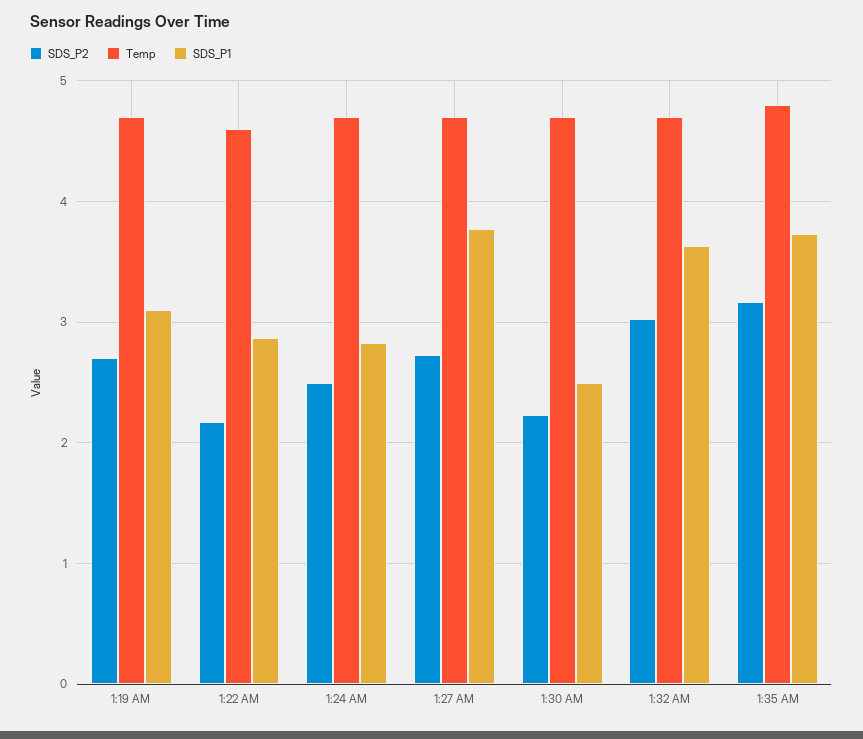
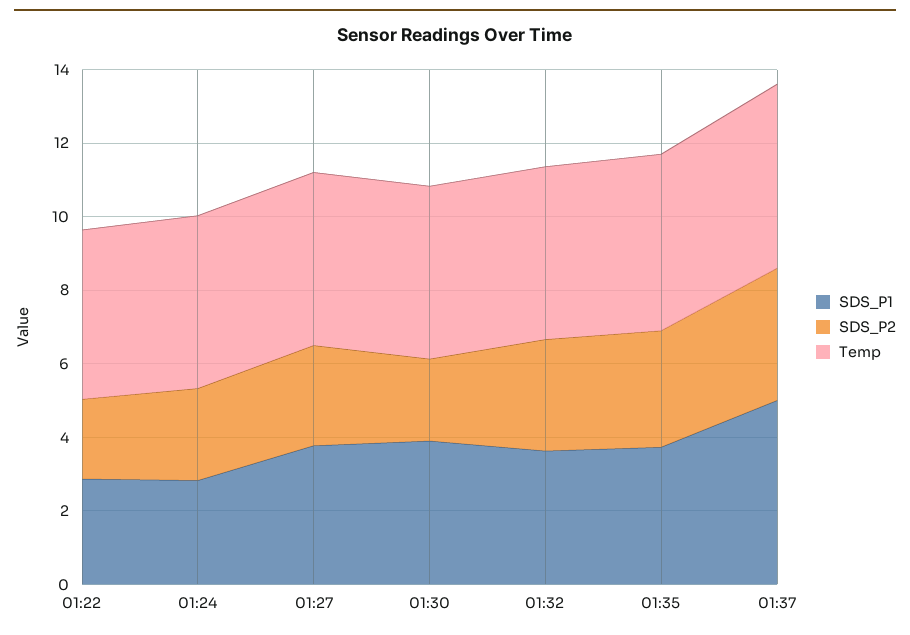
SDS_P2, 1:19 AM: 2.7 -> none
Temp, 1:19 AM: 4.7 -> none
SDS_P1, 1:19 AM: 3.1 -> none
SDS_P1, 1:30 AM: 2.5 -> 4
SDS_P1, 01:37: none -> 5
SDS_P2, 01:37: none -> 3.5
Temp, 01:37: none -> 5

